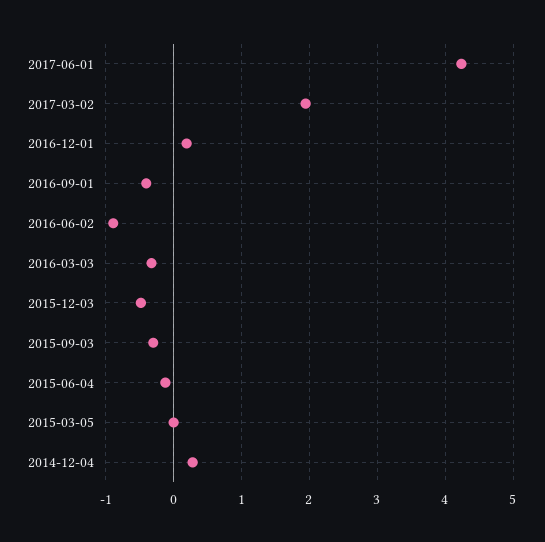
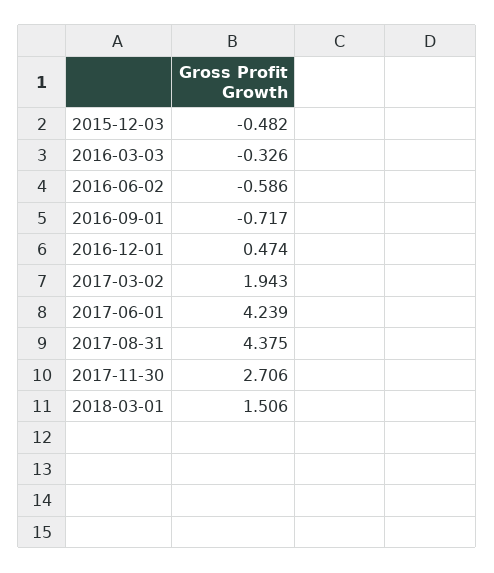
2016-12-01: 0.2 -> 0.474
2016-09-01: -0.4 -> -0.717
2016-06-02: -0.9 -> -0.586
2015-09-03: -0.3 -> none
2015-06-04: -0.1 -> none
2015-03-05: 0 -> none
2014-12-04: 0.3 -> none
2017-08-31: none -> 4.375
2017-11-30: none -> 2.706
2018-03-01: none -> 1.506

